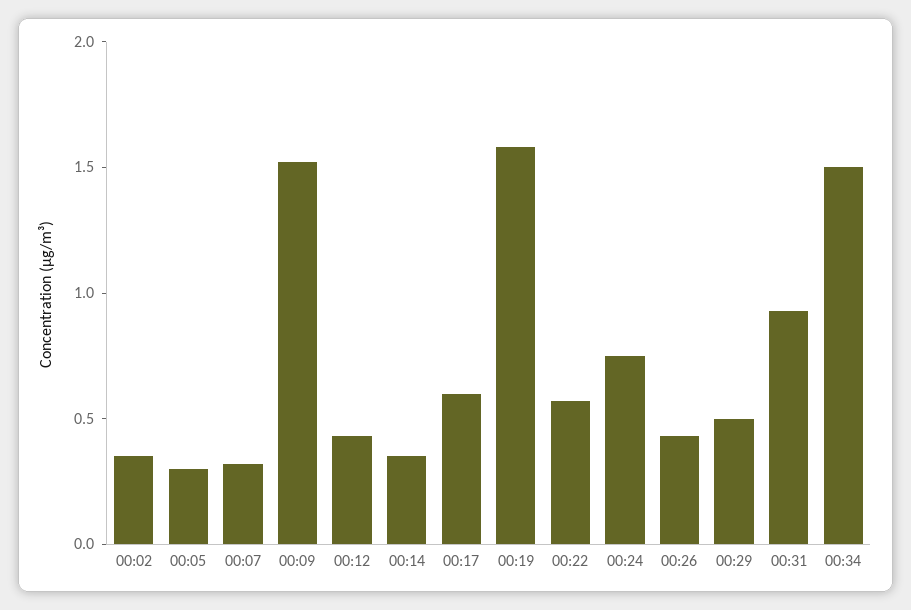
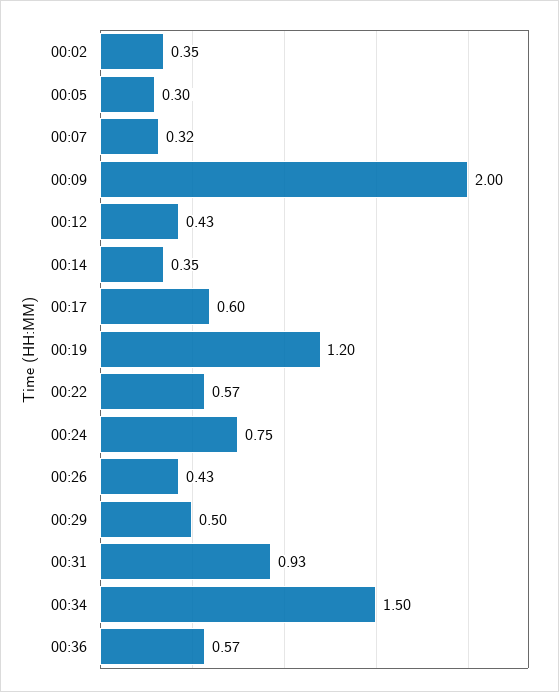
00:09: 1.5 -> 2
00:19: 1.6 -> 1.2
00:36: none -> 0.57

